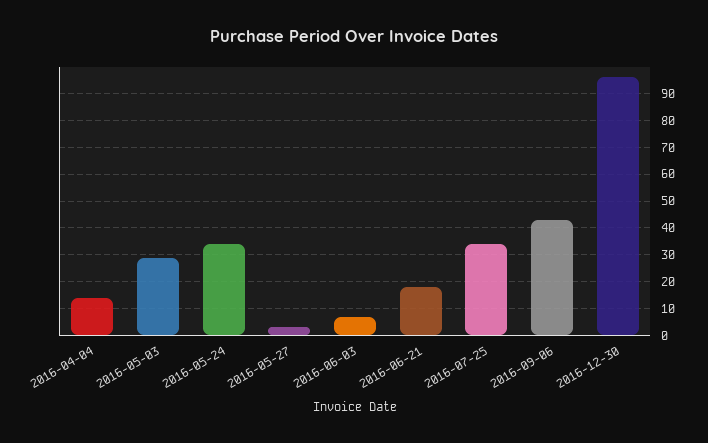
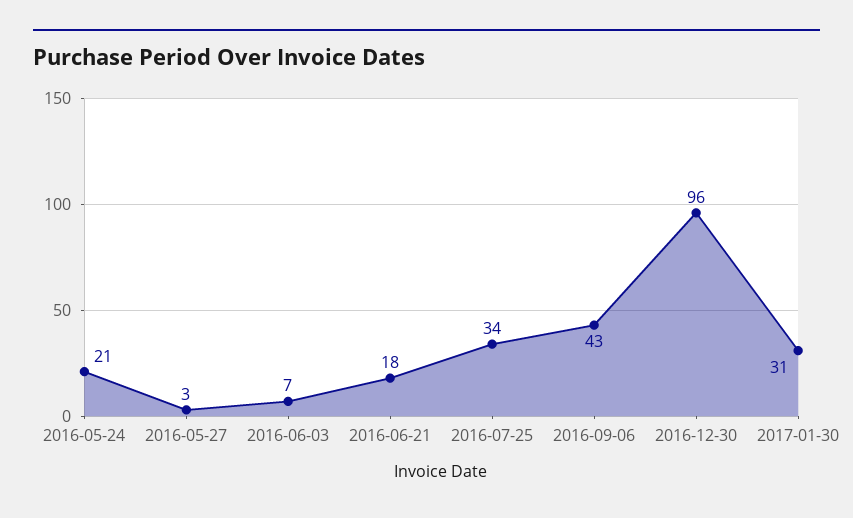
2016-04-04: 15 -> none
2016-05-03: 30 -> none
2016-05-24: 35 -> 21
2017-01-30: none -> 31

